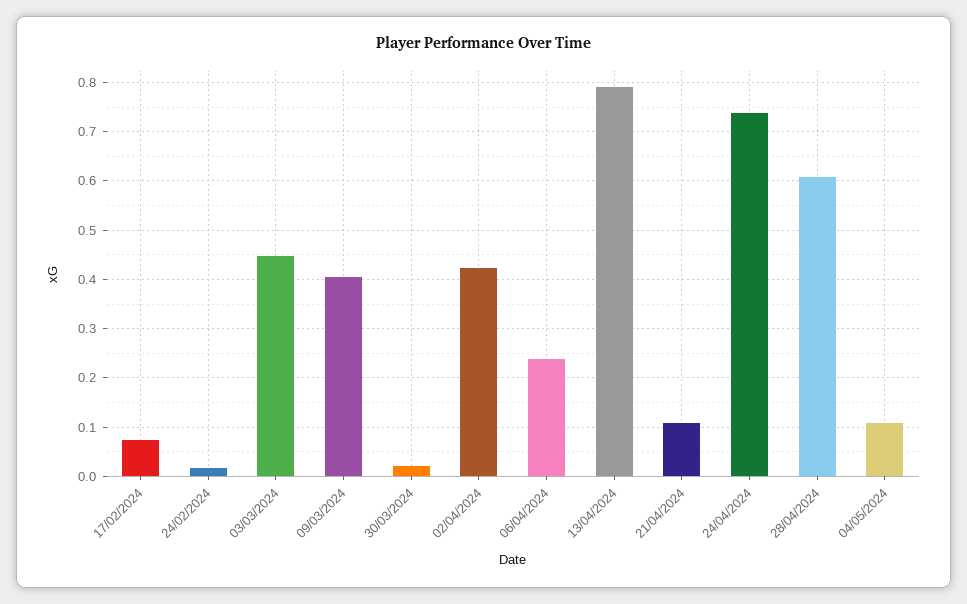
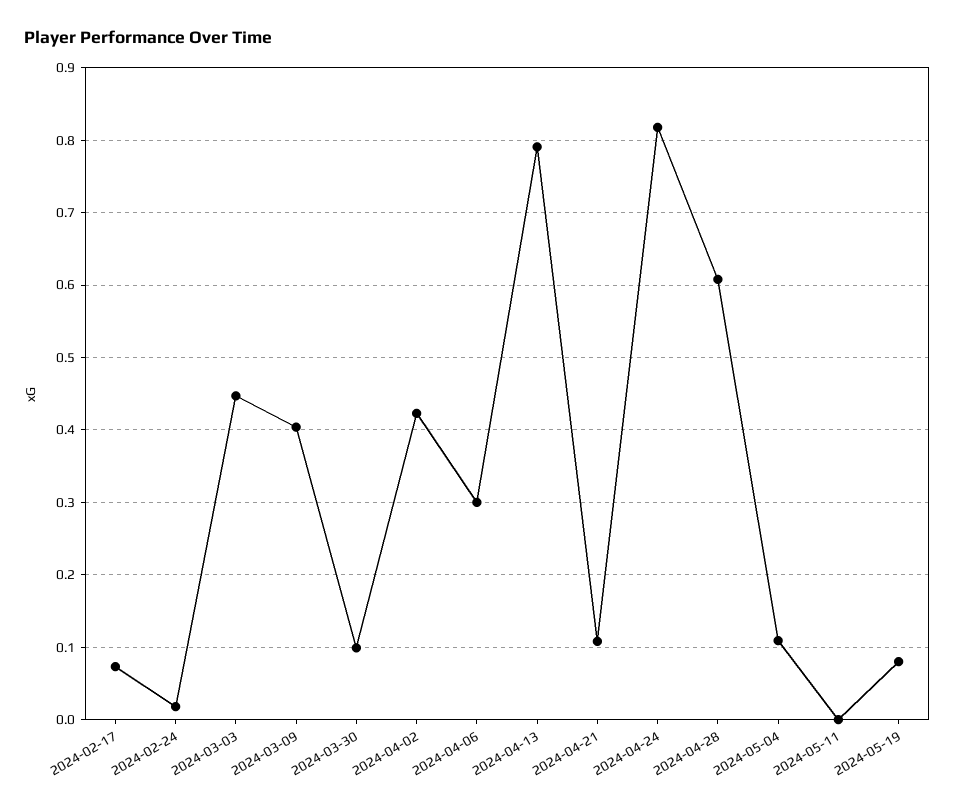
30/03/2024: 0.02 -> 0.1
06/04/2024: 0.24 -> 0.3
24/04/2024: 0.74 -> 0.82
2024-05-11: none -> 0
2024-05-19: none -> 0.08

